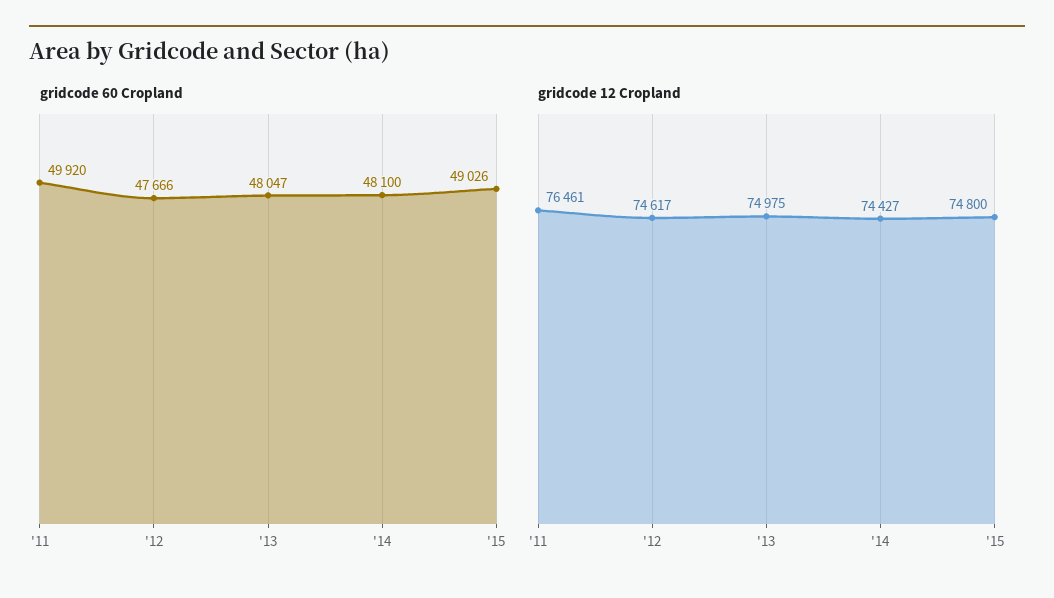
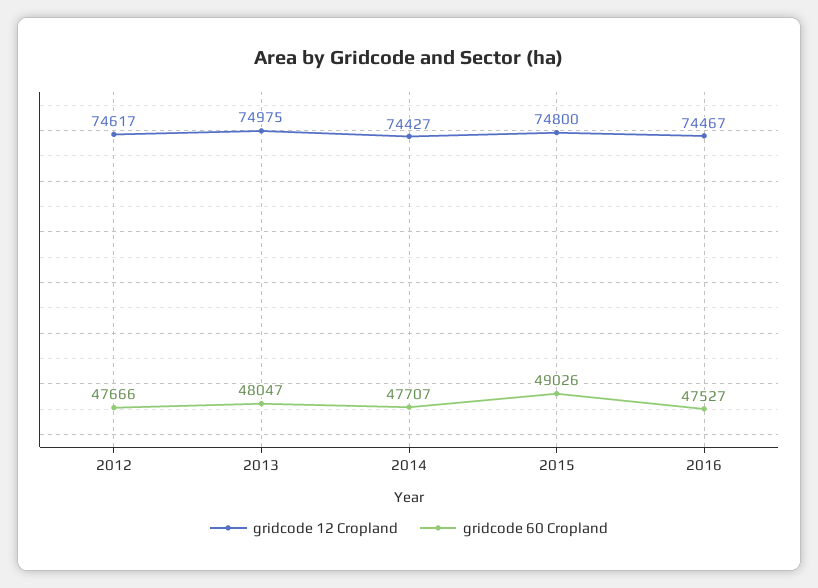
gridcode 60 Cropland, '11: 49920 -> none
gridcode 60 Cropland, '14: 48100 -> 47707
gridcode 12 Cropland, '11: 76461 -> none
gridcode 12 Cropland, 2016: none -> 74467
gridcode 60 Cropland, 2016: none -> 47527

